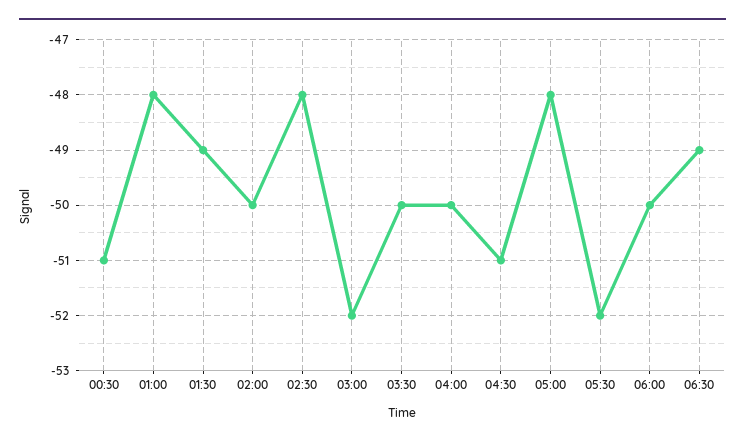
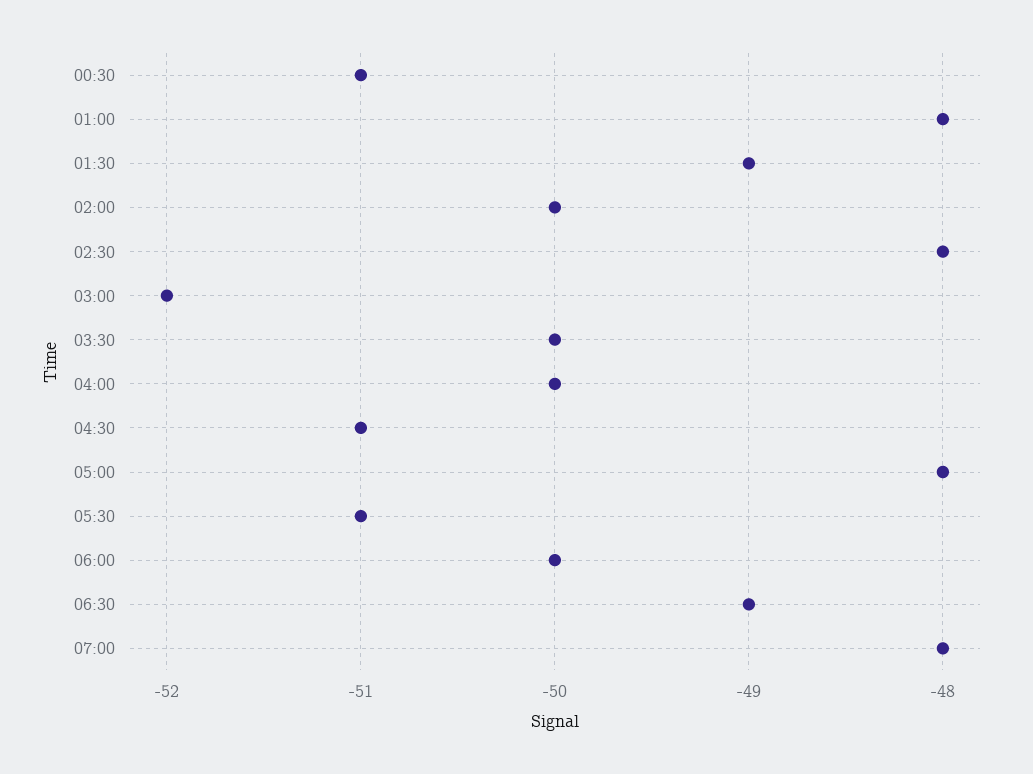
05:30: -52 -> -51
07:00: none -> -48

